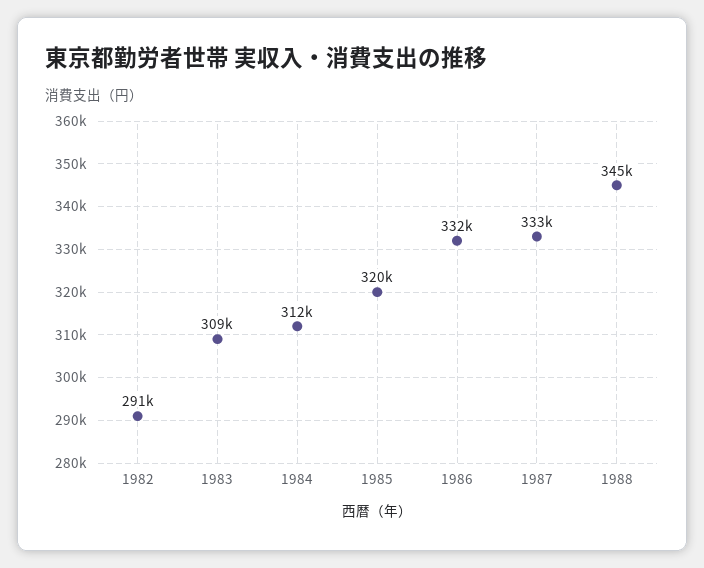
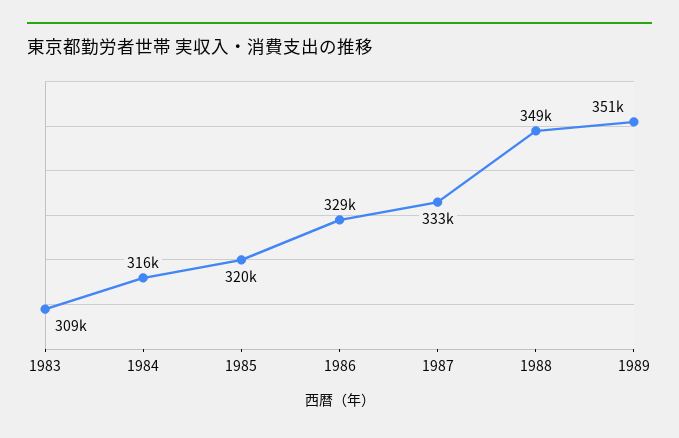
1982: 291000 -> none
1984: 312000 -> 316000
1986: 332000 -> 329000
1988: 345000 -> 349000
1989: none -> 351000

